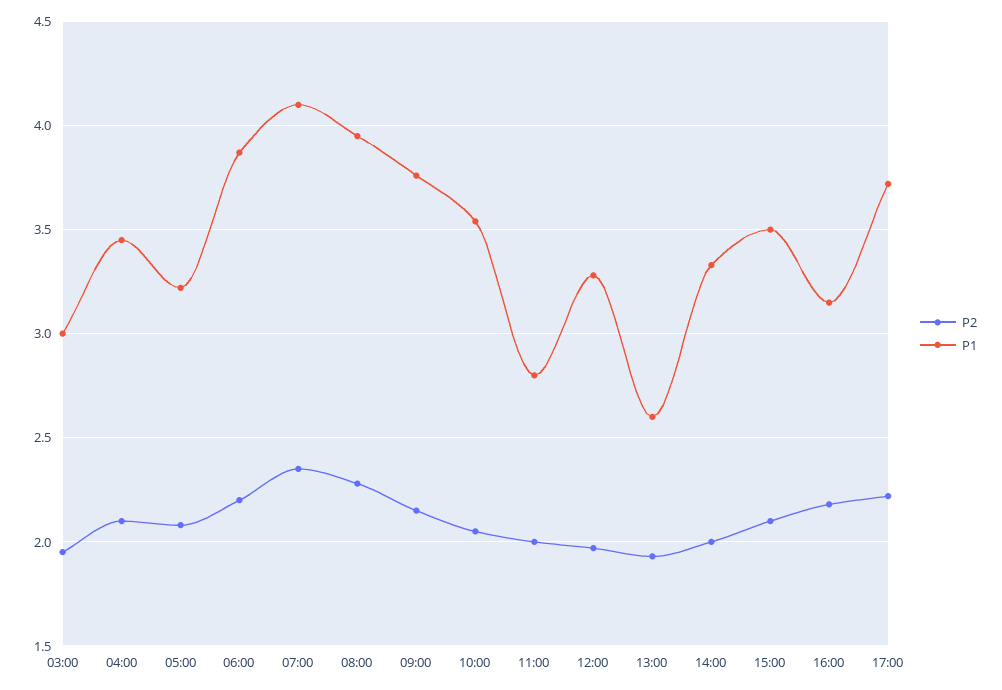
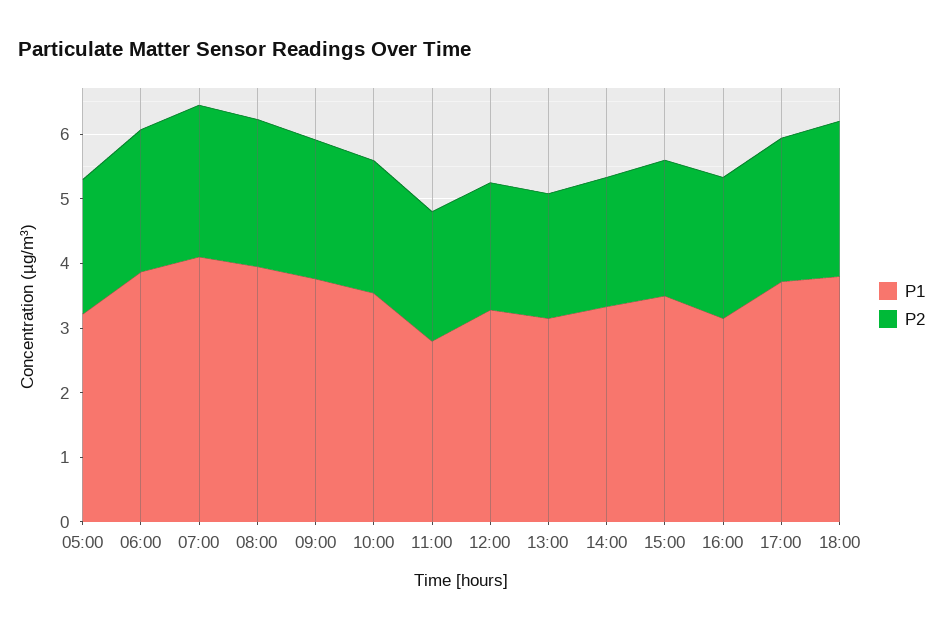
P2, 03:00: 1.95 -> none
P1, 03:00: 3 -> none
P2, 04:00: 2.1 -> none
P1, 04:00: 3.45 -> none
P1, 13:00: 2.6 -> 3.2
P1, 18:00: none -> 3.8
P2, 18:00: none -> 2.4

